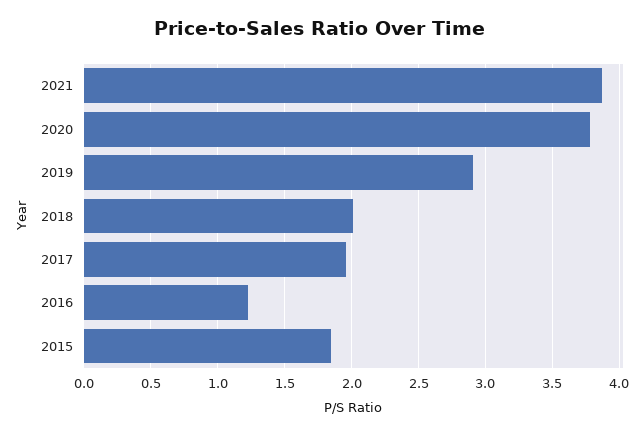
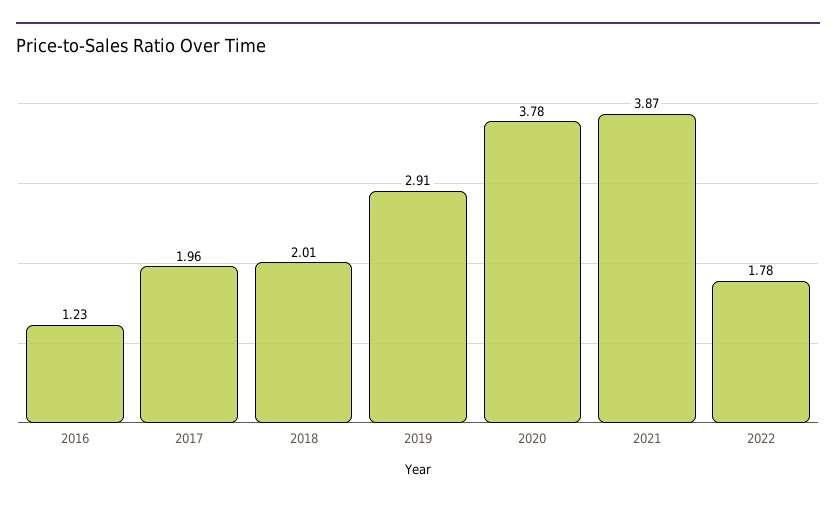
2015: 1.85 -> none
2022: none -> 1.78

